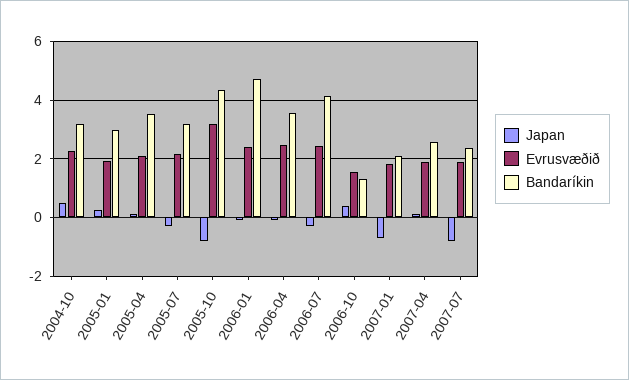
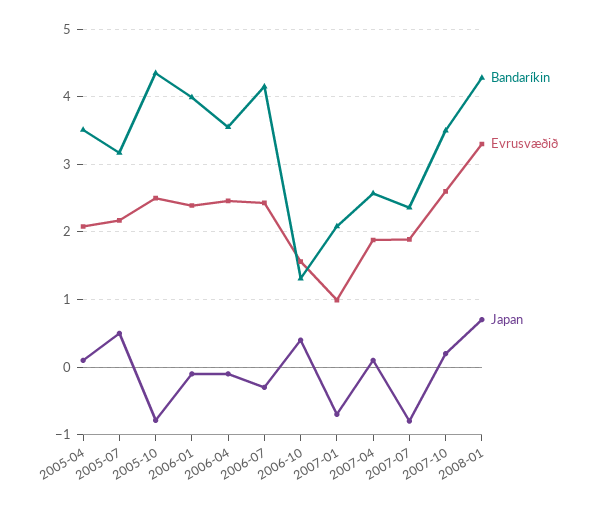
Japan, 2004-10: 0.5 -> none
Evrusvæðið, 2004-10: 2.25 -> none
Bandaríkin, 2004-10: 3.25 -> none
Japan, 2005-01: 0.25 -> none
Evrusvæðið, 2005-01: 2 -> none
Bandaríkin, 2005-01: 3 -> none
Japan, 2005-07: -0.25 -> 0.5
Evrusvæðið, 2005-10: 3.25 -> 2.5
Bandaríkin, 2006-01: 4.75 -> 4
Evrusvæðið, 2007-01: 1.75 -> 1
Bandaríkin, 2007-10: none -> 3.5
Evrusvæðið, 2007-10: none -> 2.6
Japan, 2007-10: none -> 0.2
Bandaríkin, 2008-01: none -> 4.3
Evrusvæðið, 2008-01: none -> 3.3
Japan, 2008-01: none -> 0.7

